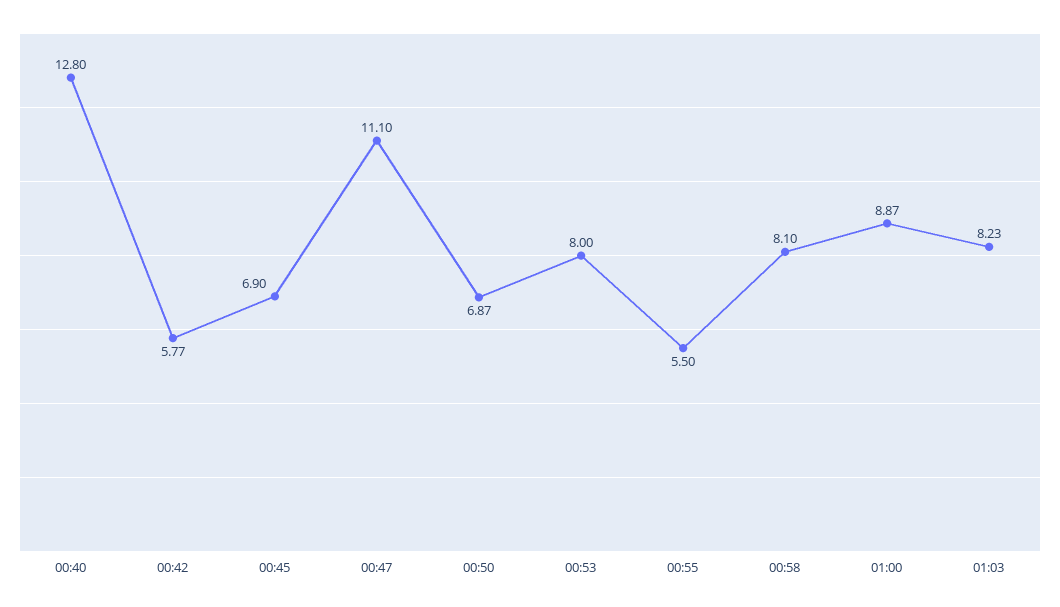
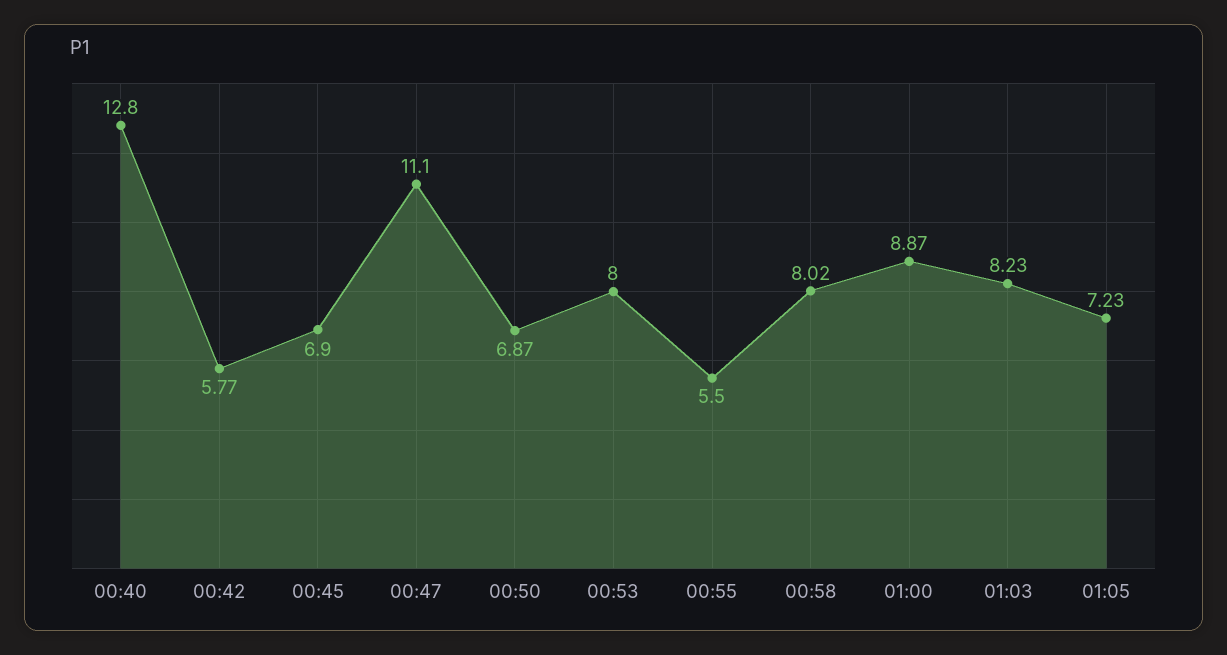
00:58: 8.1 -> 8.02
01:05: none -> 7.23

